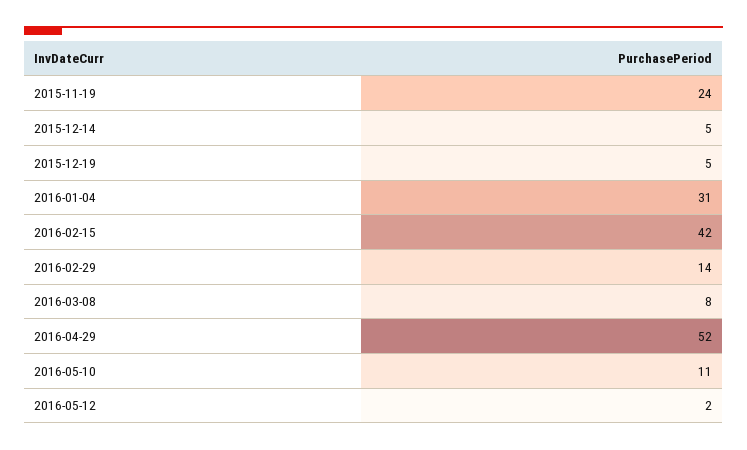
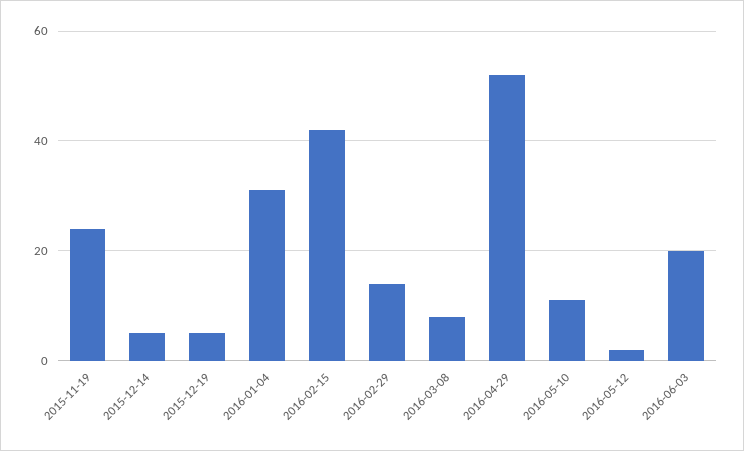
2016-06-03: none -> 20

